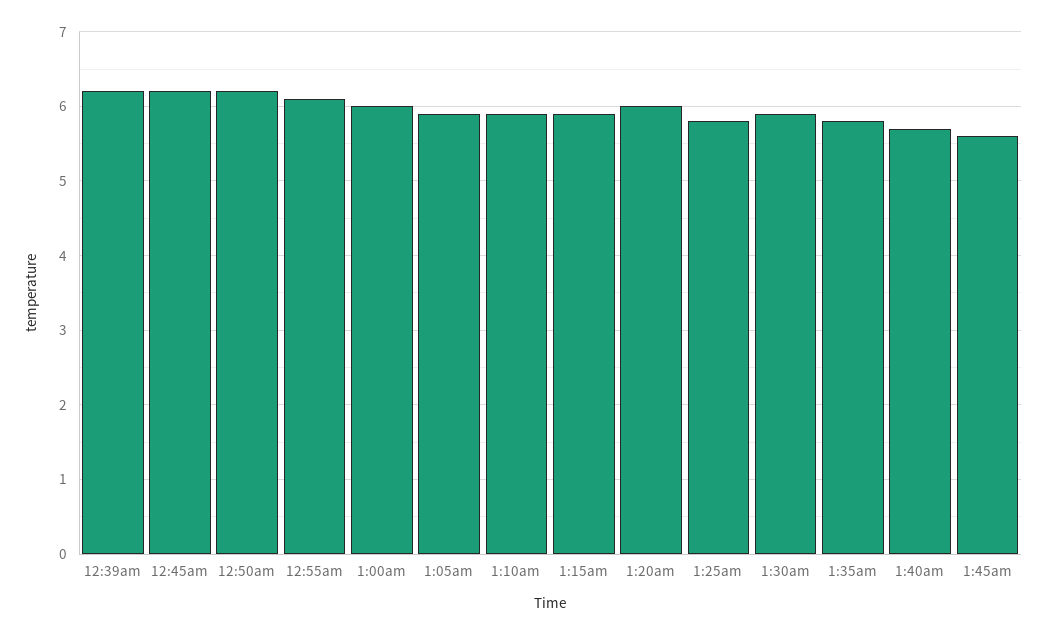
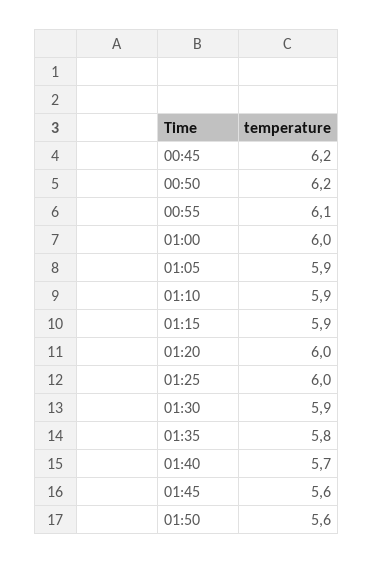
12:39am: 6.2 -> none
1:25am: 5.8 -> 6
01:50: none -> 5.6

